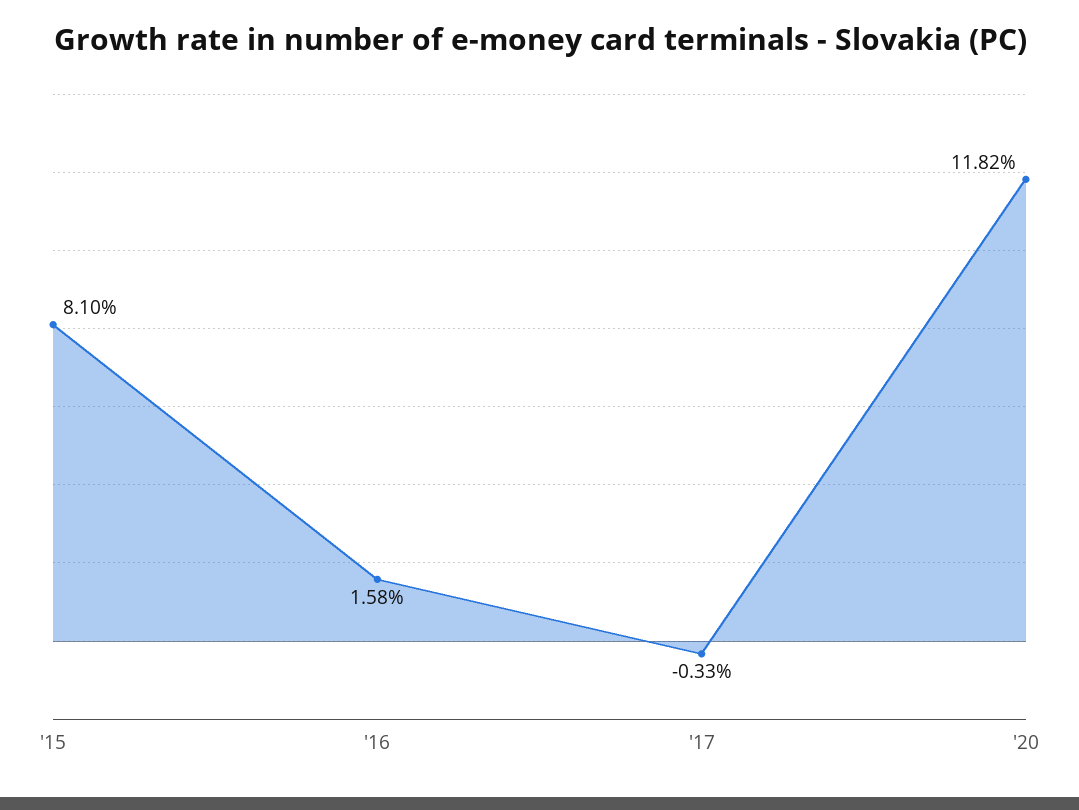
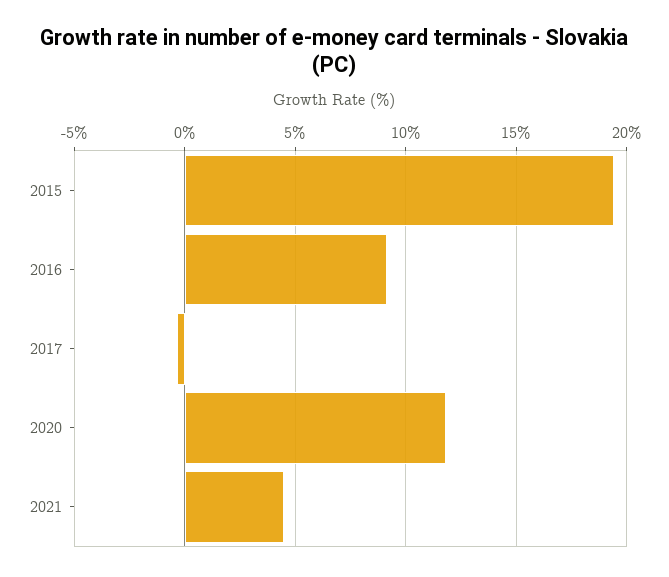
'15: 8.1 -> 19.5
'16: 1.58 -> 9
2021: none -> 4.5

